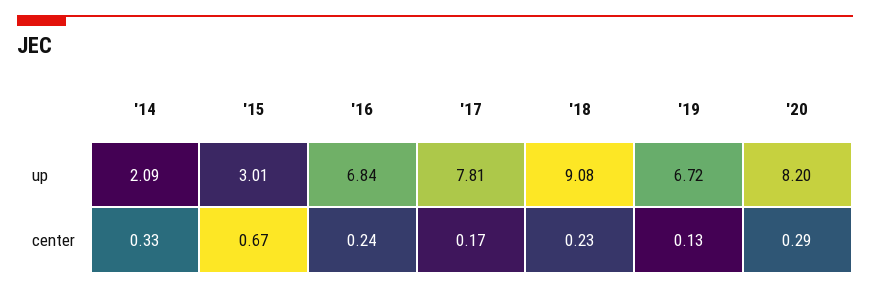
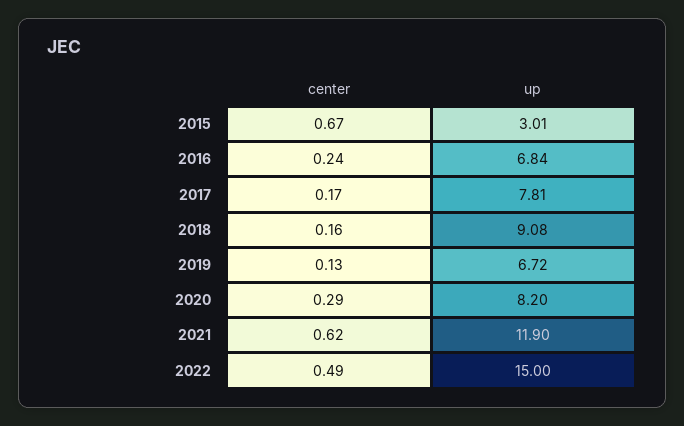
'14, up: 2.09 -> none
'14, center: 0.33 -> none
'18, center: 0.23 -> 0.16
2021, center: none -> 0.62
2021, up: none -> 11.9
2022, center: none -> 0.49
2022, up: none -> 15

